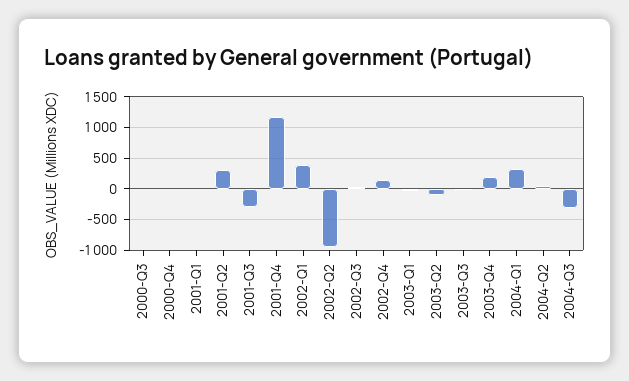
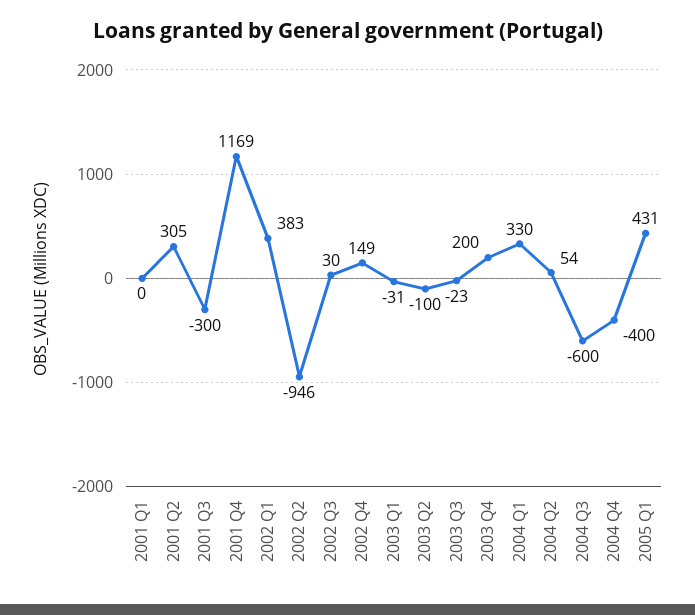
2000-Q3: 0 -> none
2000-Q4: 0 -> none
2004-Q3: -300 -> -600
2004 Q4: none -> -400
2005 Q1: none -> 431

